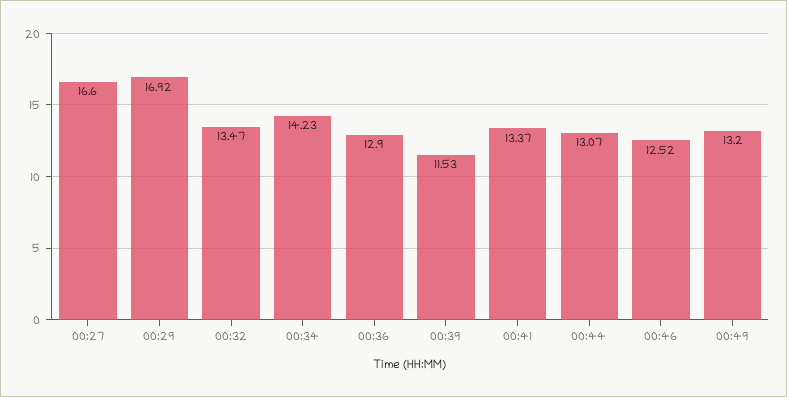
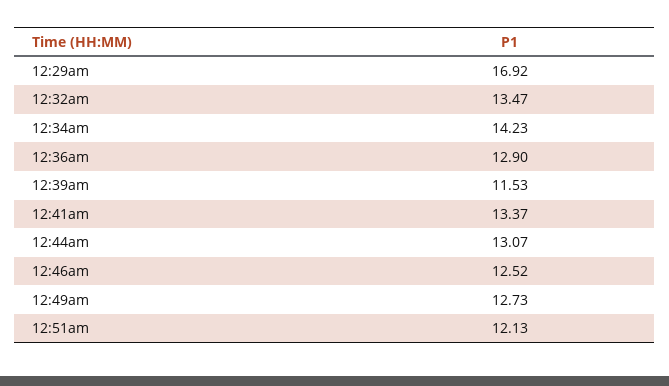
00:27: 16.6 -> none
00:49: 13.2 -> 12.73
12:51am: none -> 12.13

